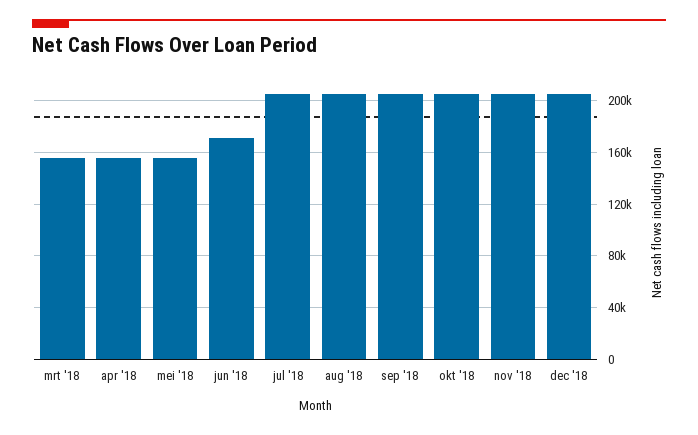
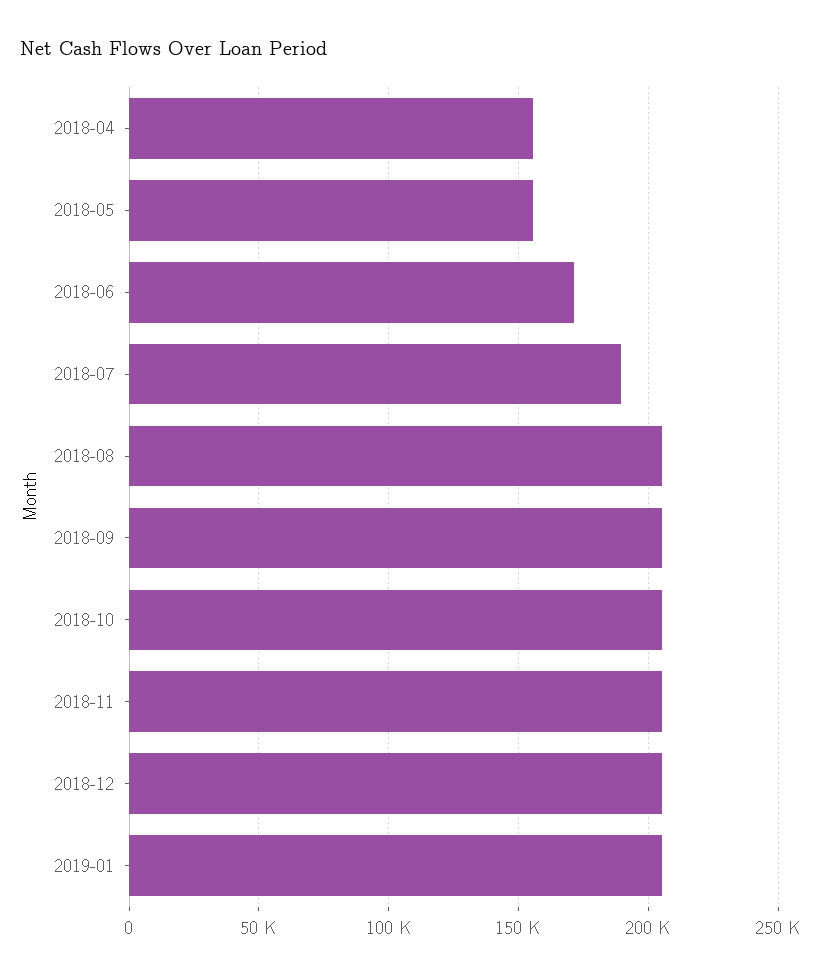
mrt '18: 155000 -> none
jul '18: 205000 -> 190000
2019-01: none -> 205000

